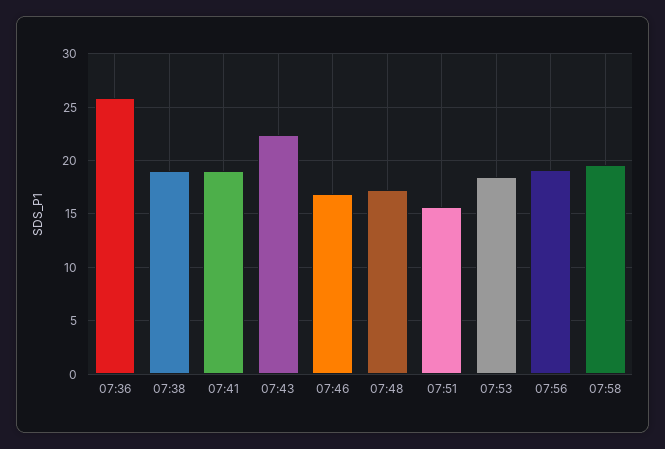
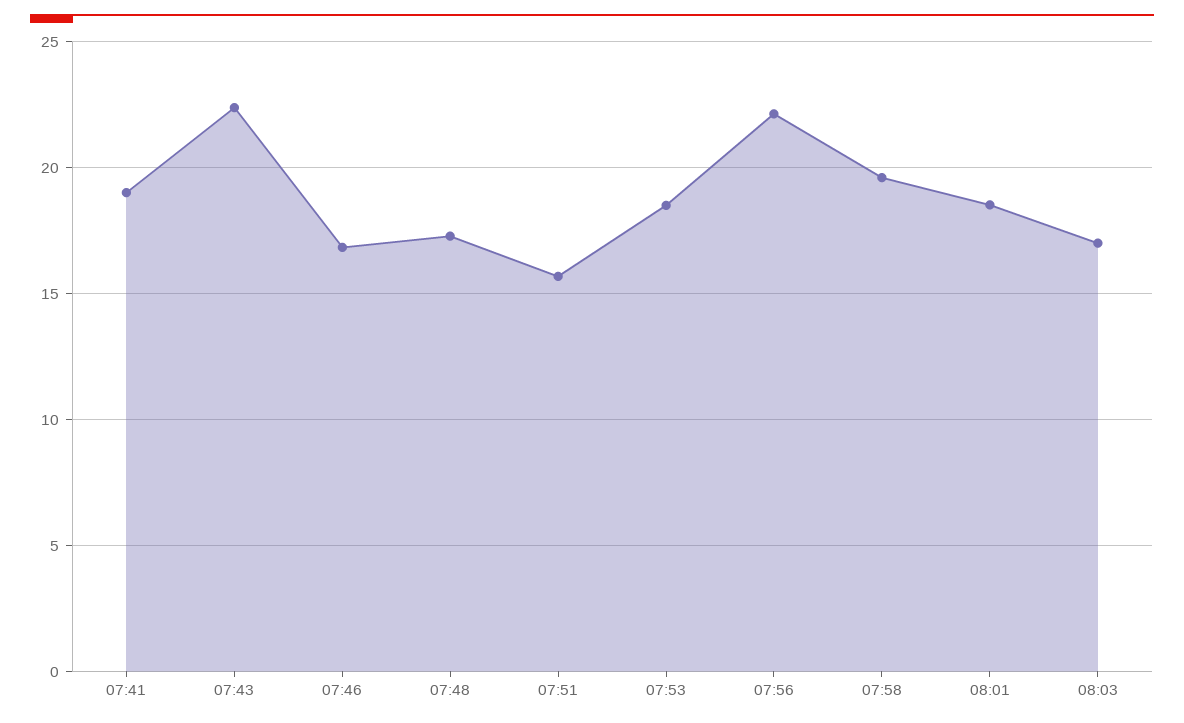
07:36: 26 -> none
07:38: 19 -> none
07:56: 19 -> 22
08:01: none -> 18.5
08:03: none -> 17

